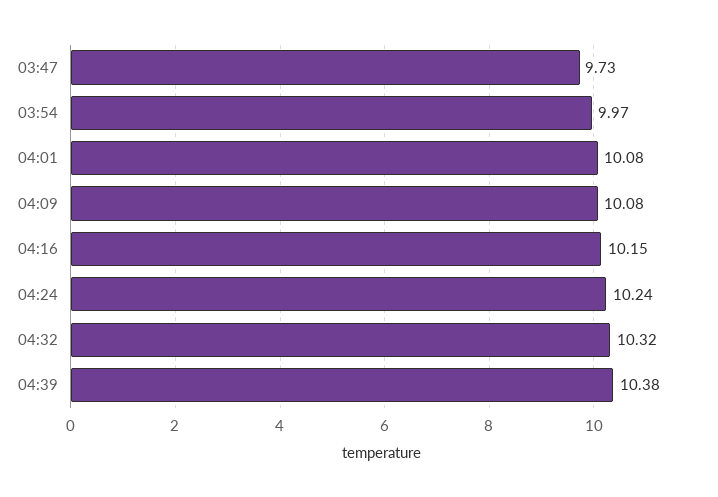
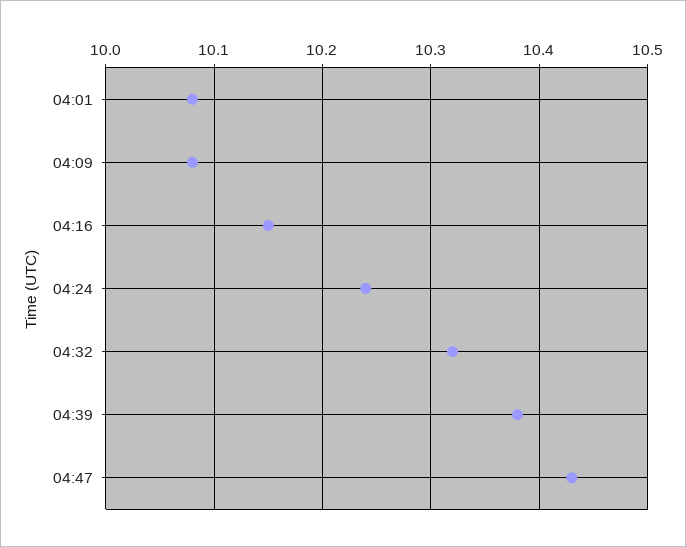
03:47: 9.73 -> none
03:54: 9.97 -> none
04:47: none -> 10.43

